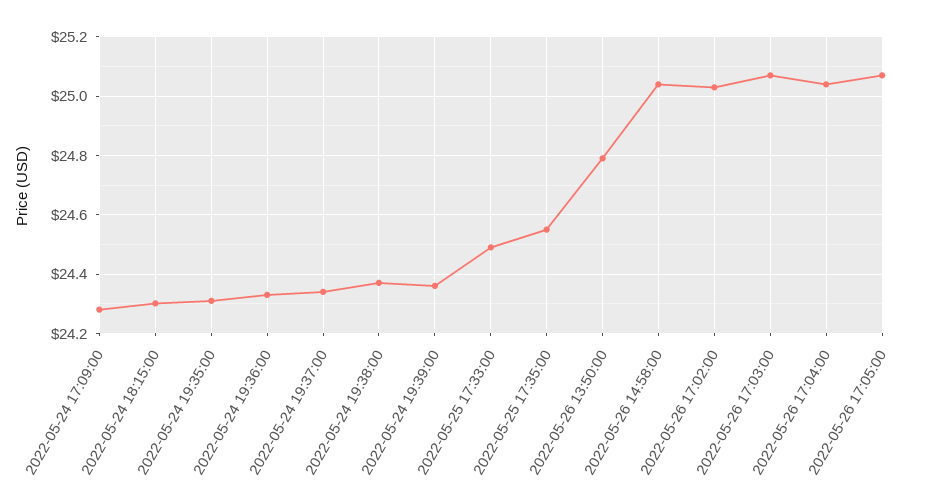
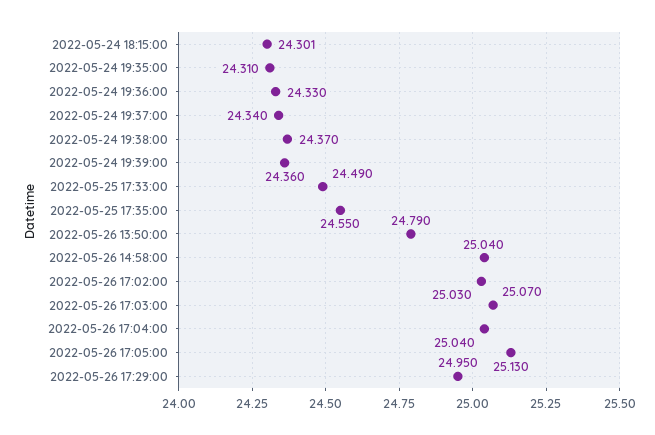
2022-05-24 17:09:00: 24.275 -> none
2022-05-26 17:05:00: 25.075 -> 25.13
2022-05-26 17:29:00: none -> 24.95

